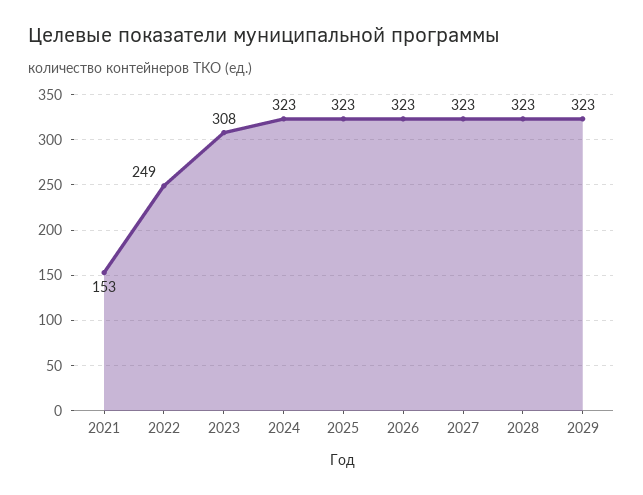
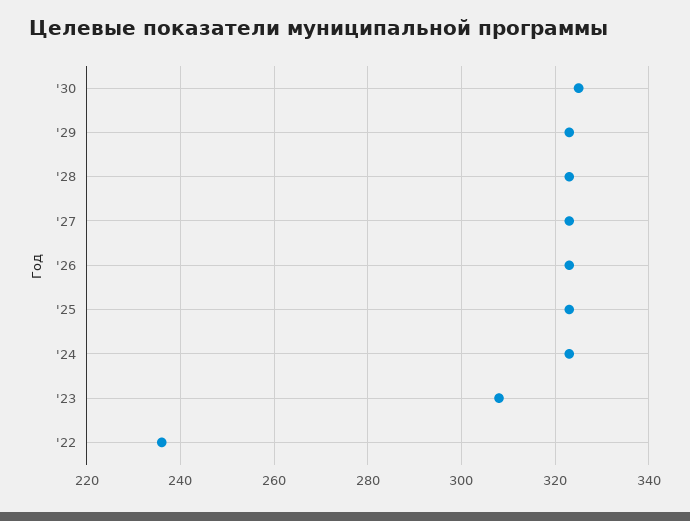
2021: 153 -> none
2022: 249 -> 235
'30: none -> 325

